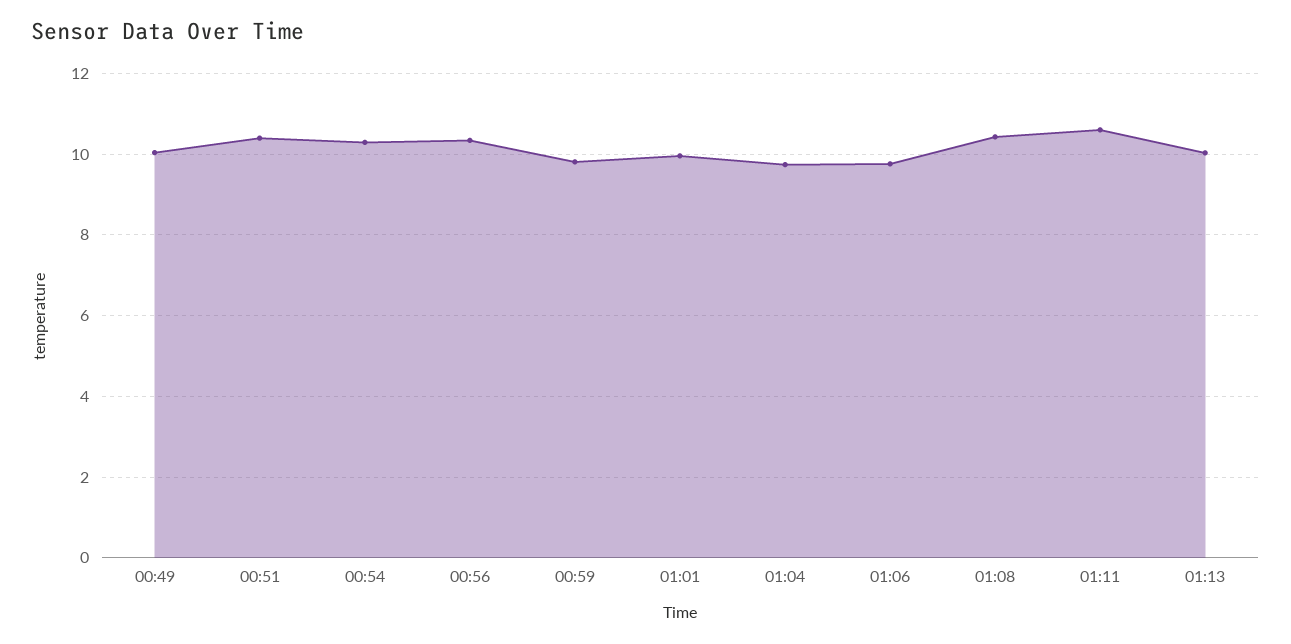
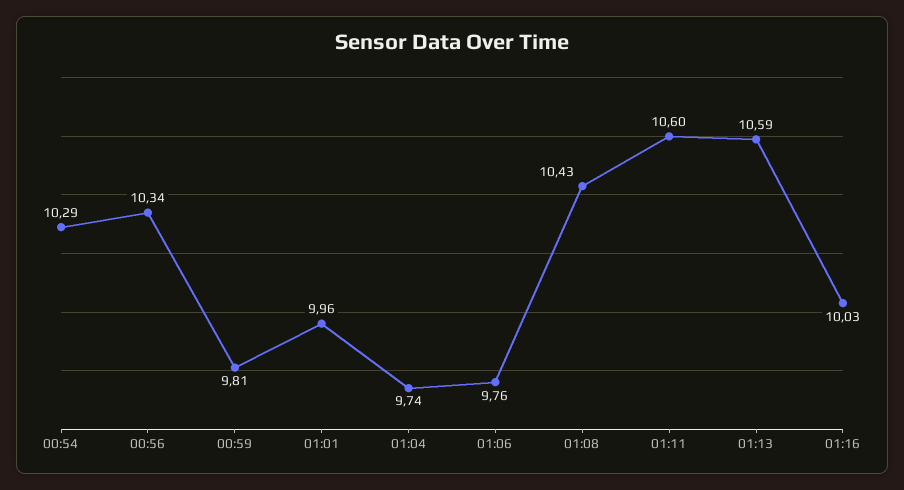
00:49: 10 -> none
00:51: 10.4 -> none
01:13: 10 -> 10.59
01:16: none -> 10.03

